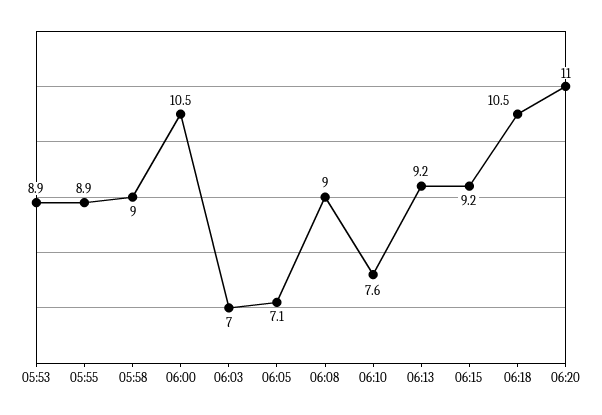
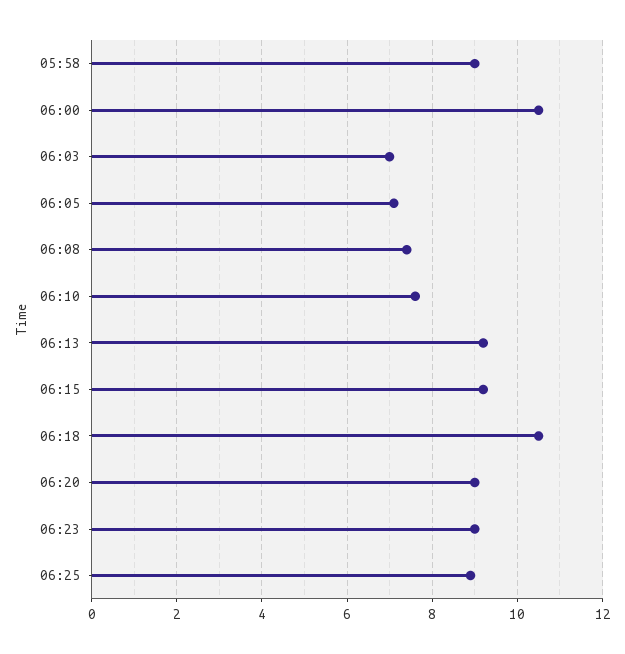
05:53: 8.9 -> none
05:55: 8.9 -> none
06:08: 9 -> 7.5
06:20: 11 -> 9
06:23: none -> 9
06:25: none -> 9

